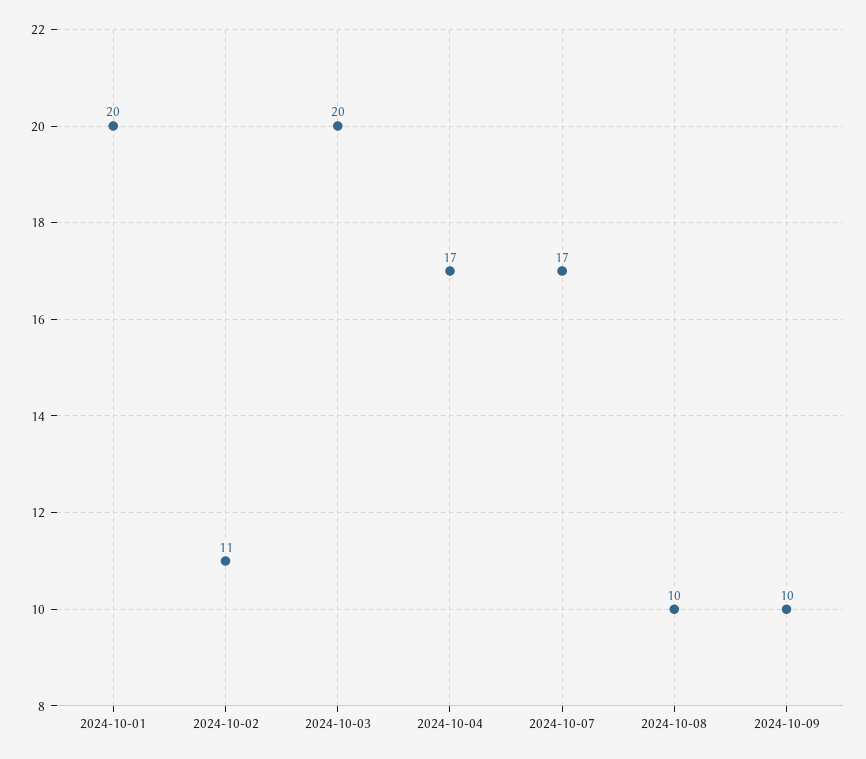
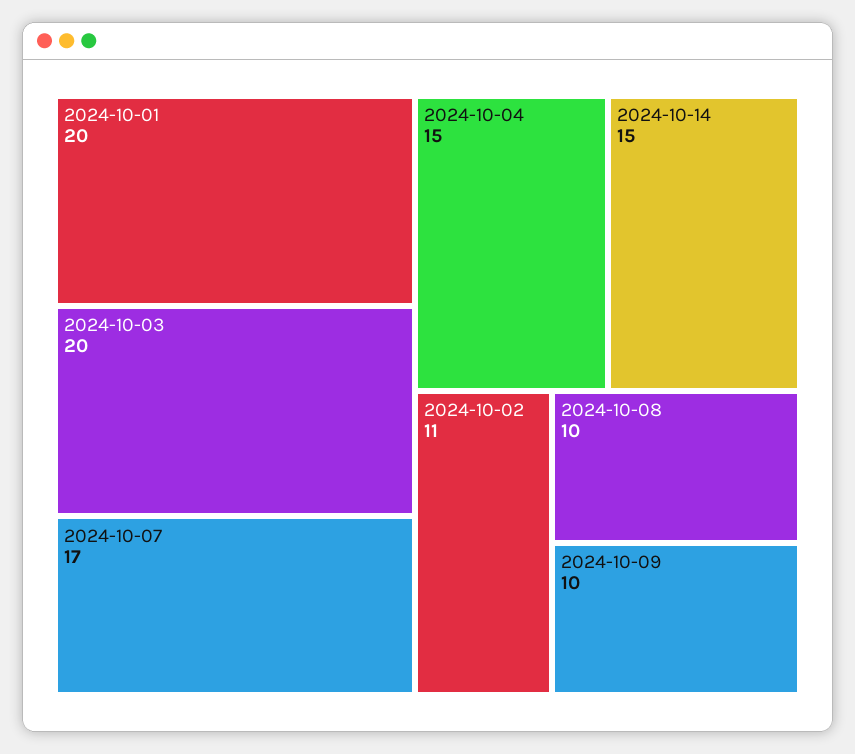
2024-10-04: 17 -> 15
2024-10-14: none -> 15

